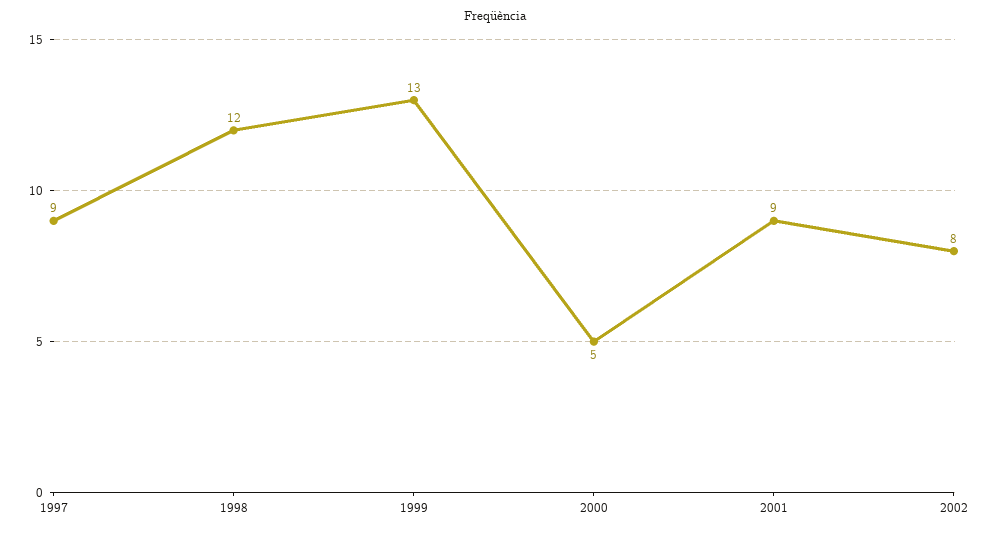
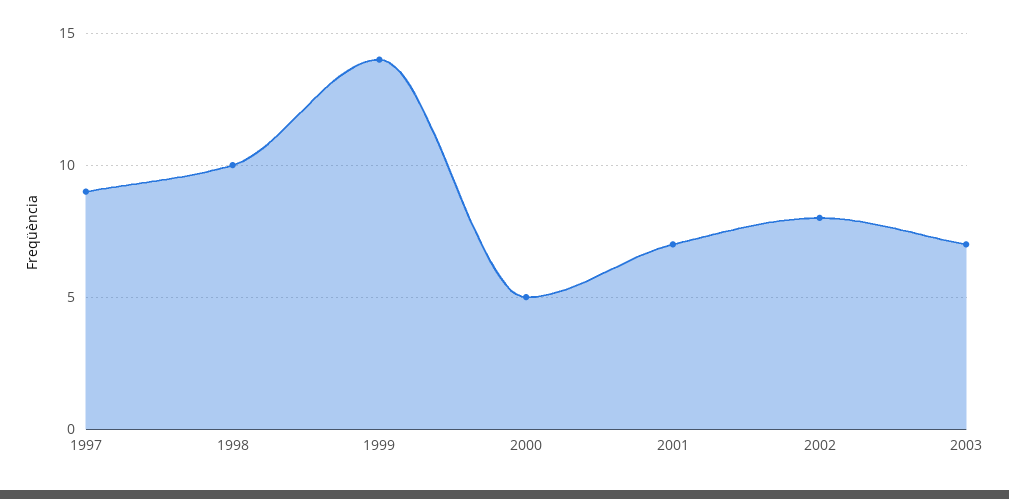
1998: 12 -> 10
1999: 13 -> 14
2001: 9 -> 7
2003: none -> 7

